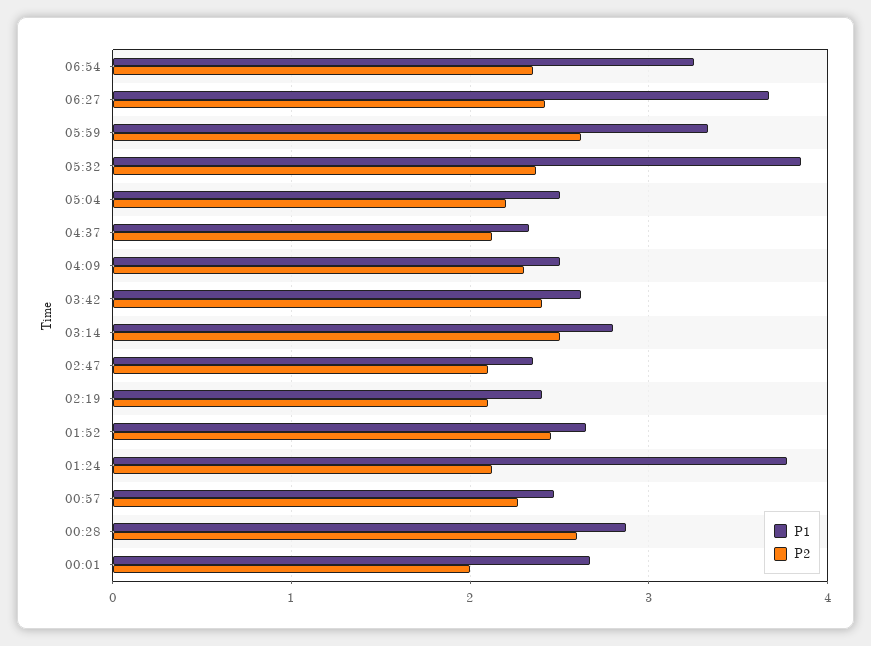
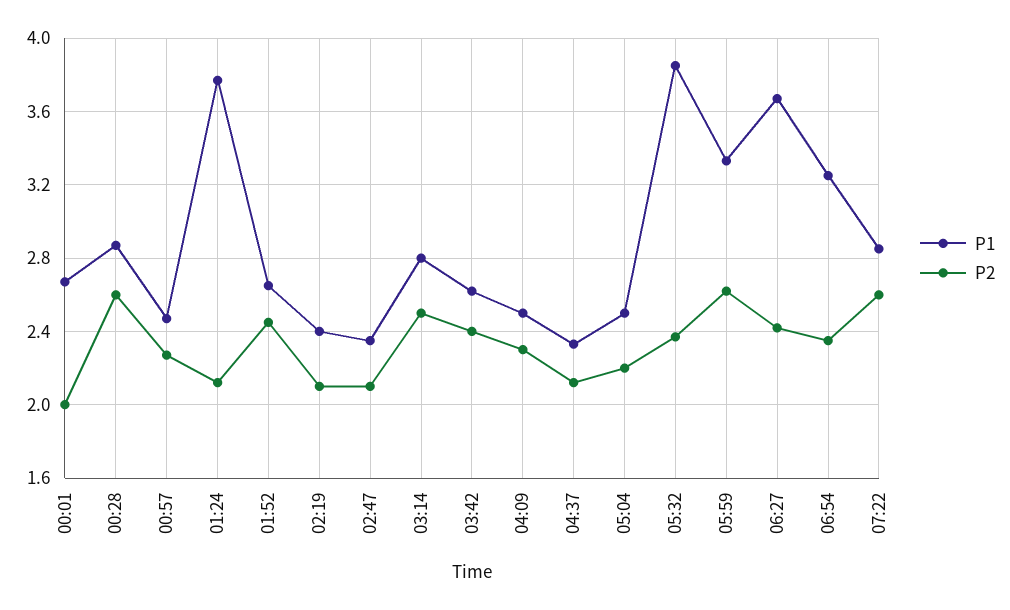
P1, 07:22: none -> 2.85
P2, 07:22: none -> 2.6

